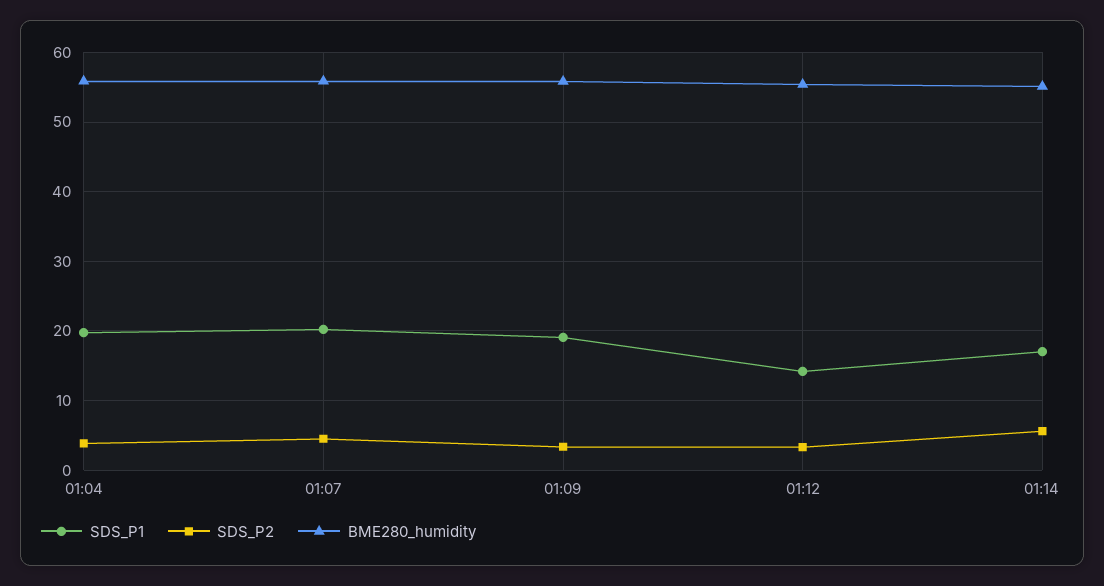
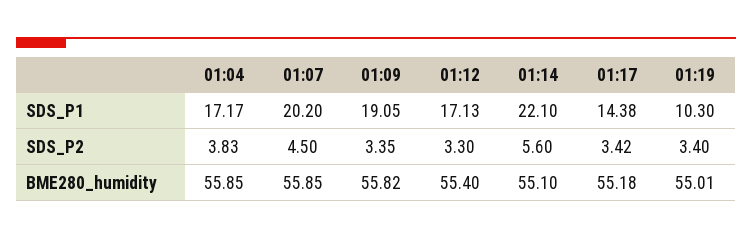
SDS_P1, 01:04: 20 -> 17.17
SDS_P1, 01:12: 14 -> 17.13
SDS_P1, 01:14: 17 -> 22.1
SDS_P1, 01:17: none -> 14.38
SDS_P1, 01:19: none -> 10.3
SDS_P2, 01:17: none -> 3.42
SDS_P2, 01:19: none -> 3.4
BME280_humidity, 01:17: none -> 55.18
BME280_humidity, 01:19: none -> 55.01

